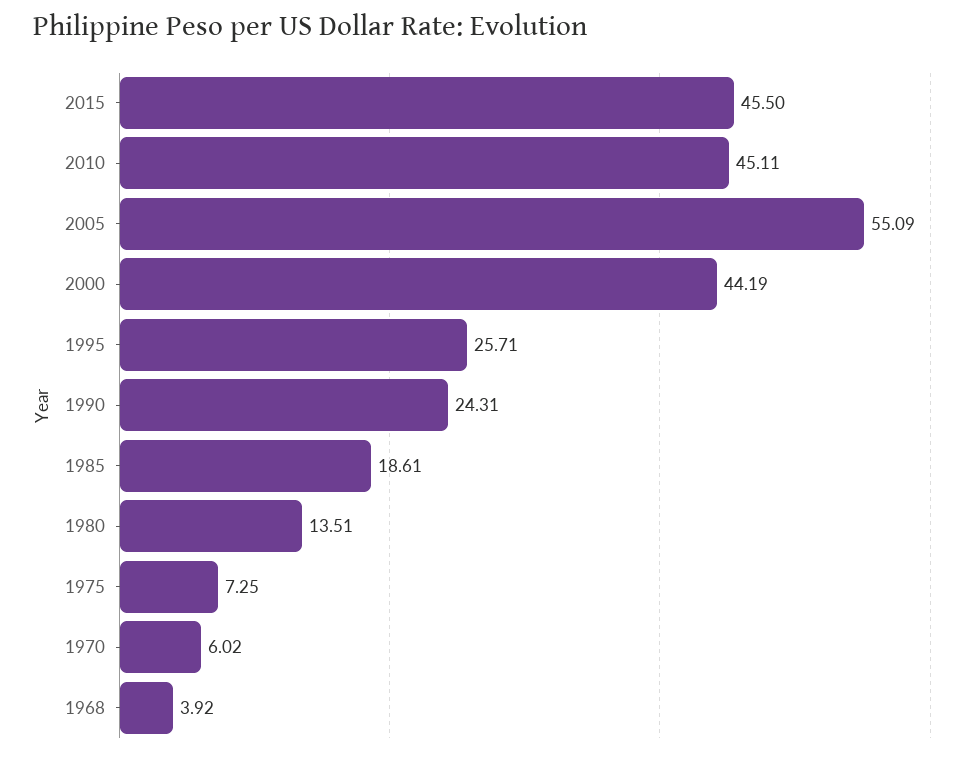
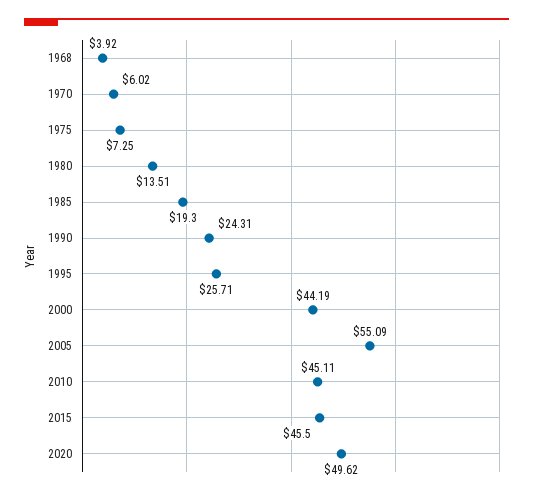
1985: 18.61 -> 19.3
2020: none -> 49.62

